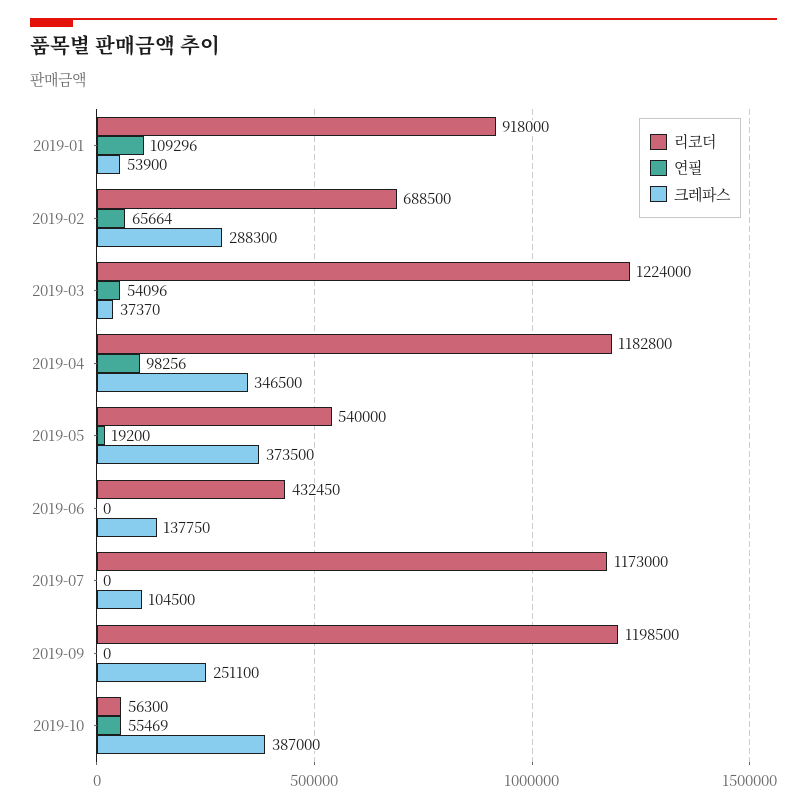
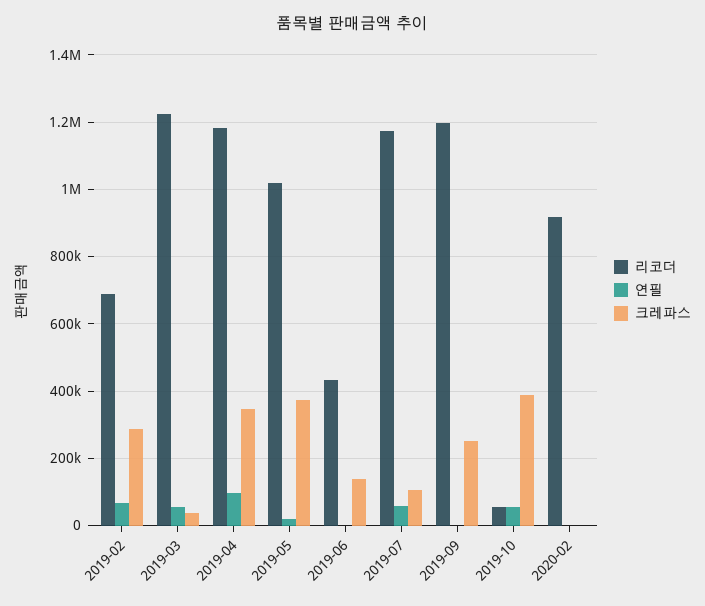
리코더, 2019-01: 918000 -> none
연필, 2019-01: 109296 -> none
크레파스, 2019-01: 53900 -> none
리코더, 2019-05: 540000 -> 1020000
연필, 2019-07: 0 -> 60000
리코더, 2020-02: none -> 920000
연필, 2020-02: none -> 0
크레파스, 2020-02: none -> 0

